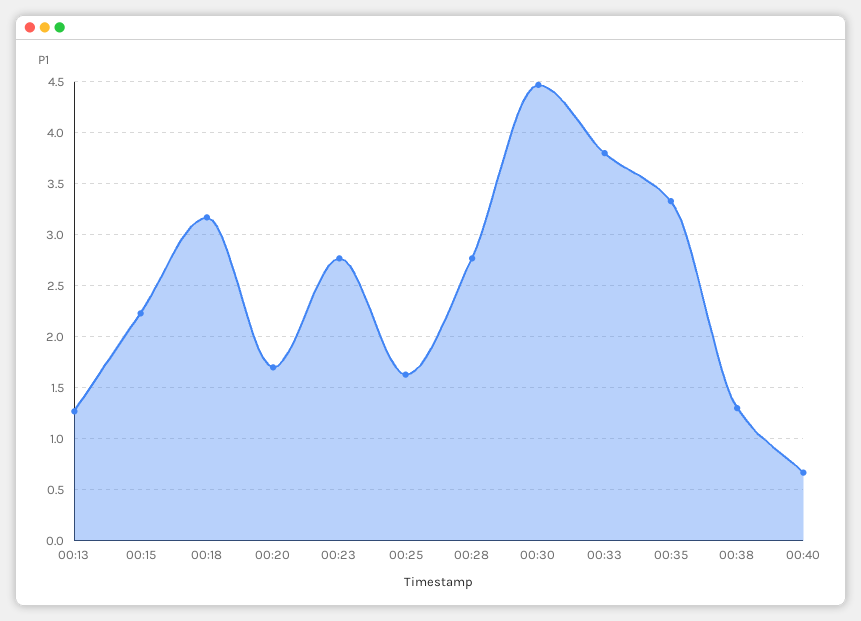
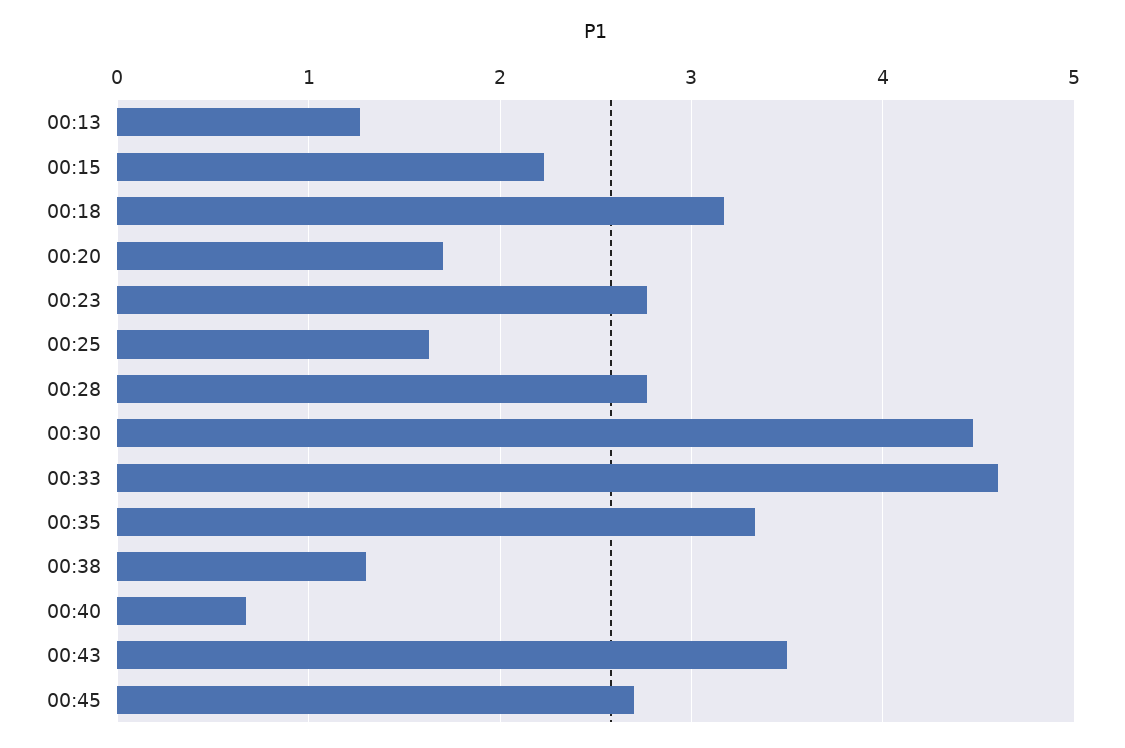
00:33: 3.8 -> 4.6
00:43: none -> 3.5
00:45: none -> 2.7

